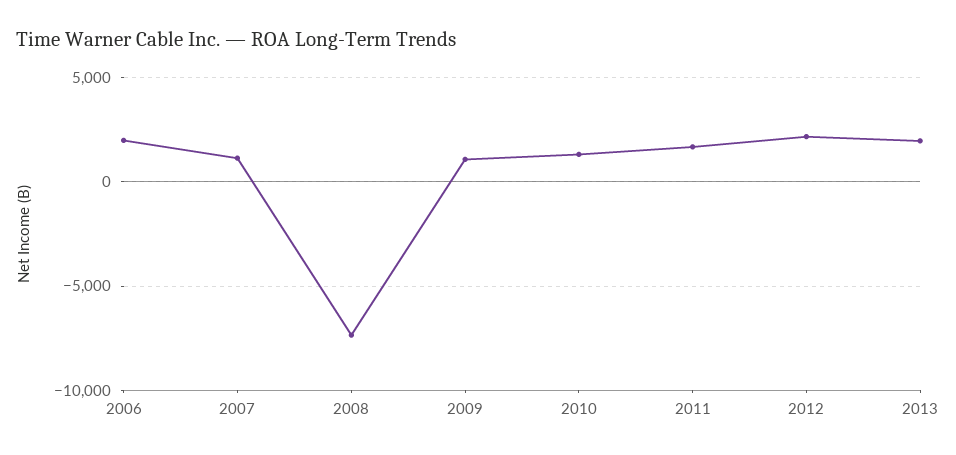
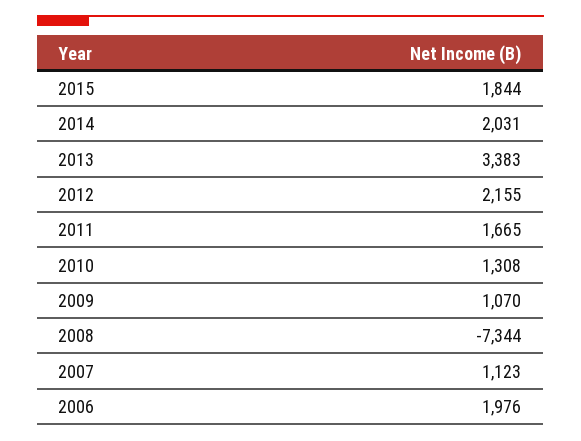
2013: 2000 -> 3383
2015: none -> 1844
2014: none -> 2031

